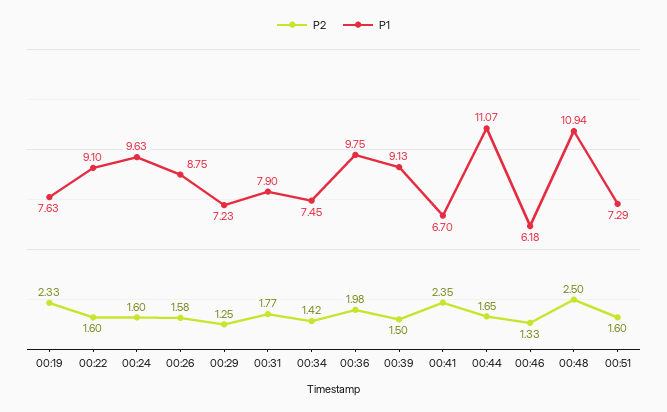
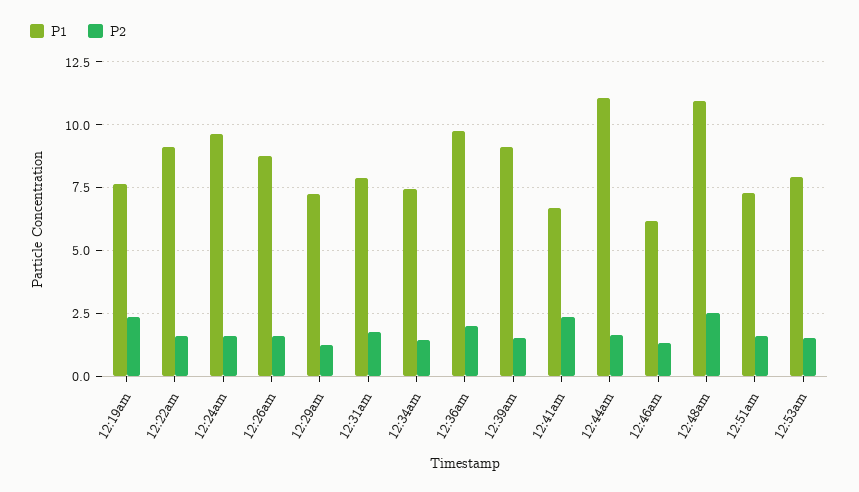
P1, 12:53am: none -> 8
P2, 12:53am: none -> 1.5

